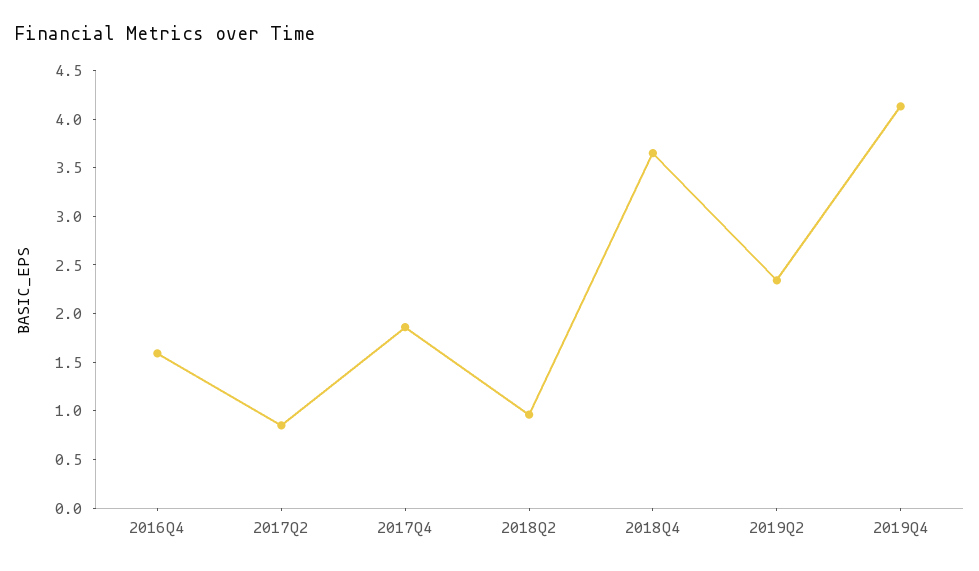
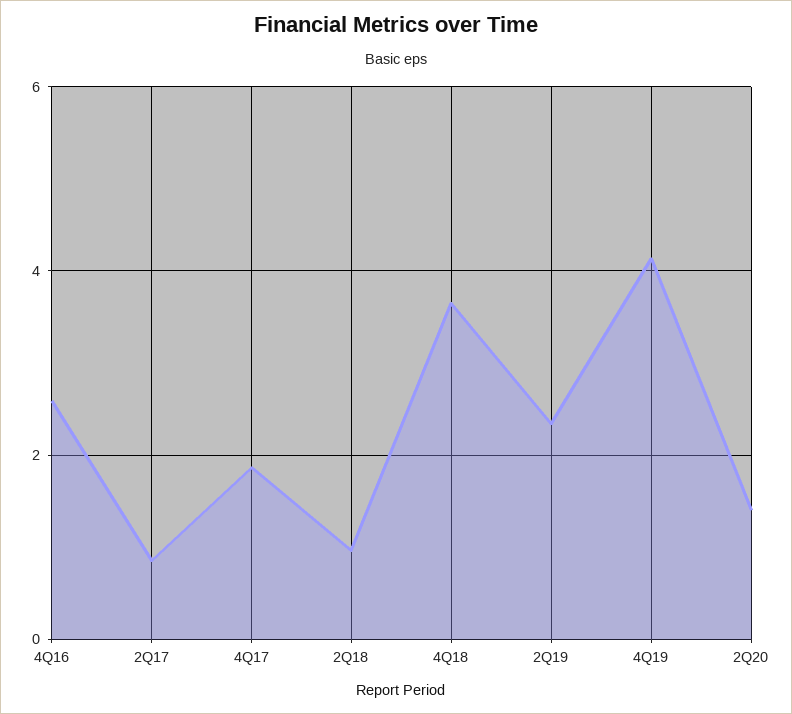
2016Q4: 1.6 -> 2.6
2Q20: none -> 1.4

